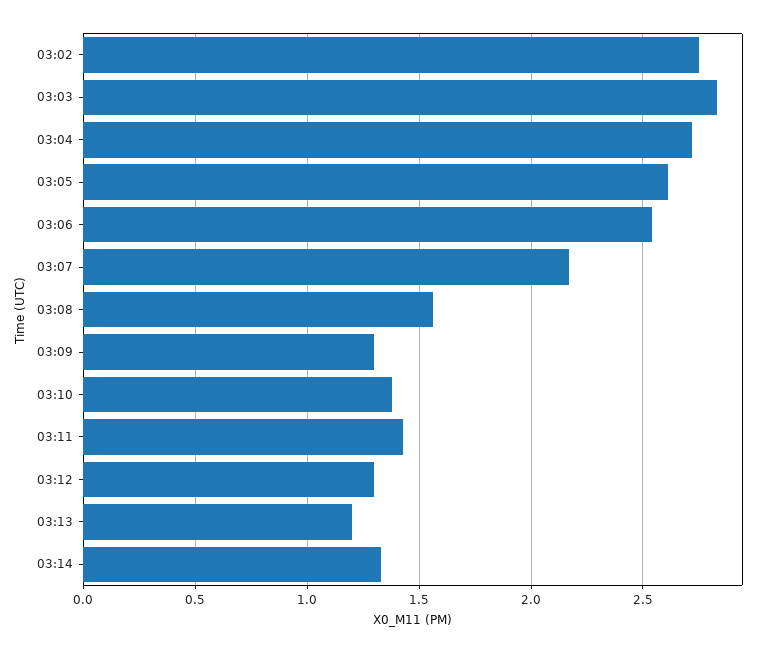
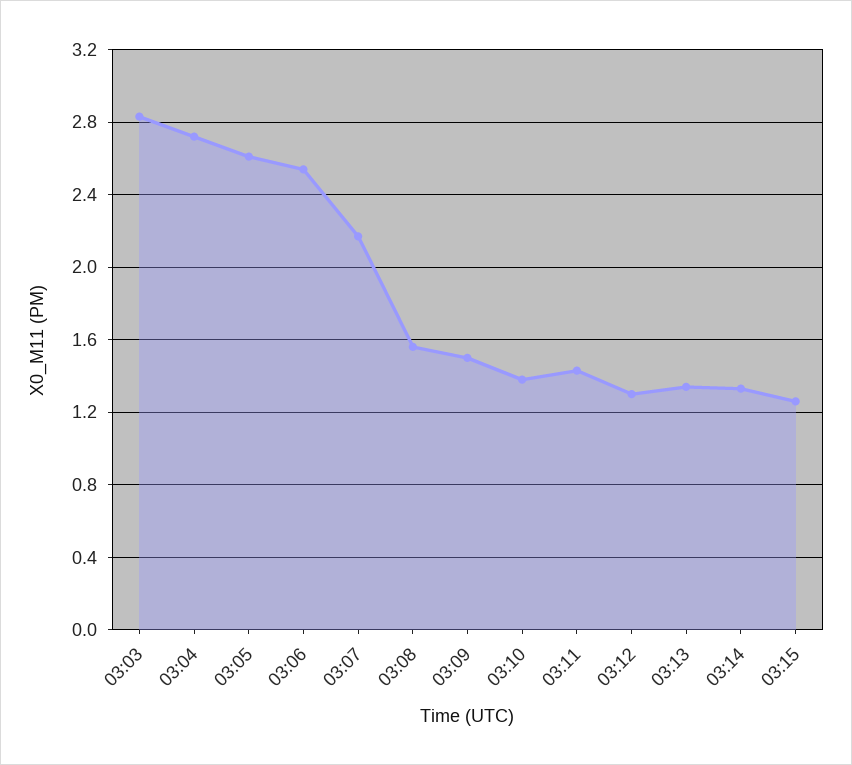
03:02: 2.75 -> none
03:09: 1.3 -> 1.5
03:13: 1.2 -> 1.35
03:15: none -> 1.25

